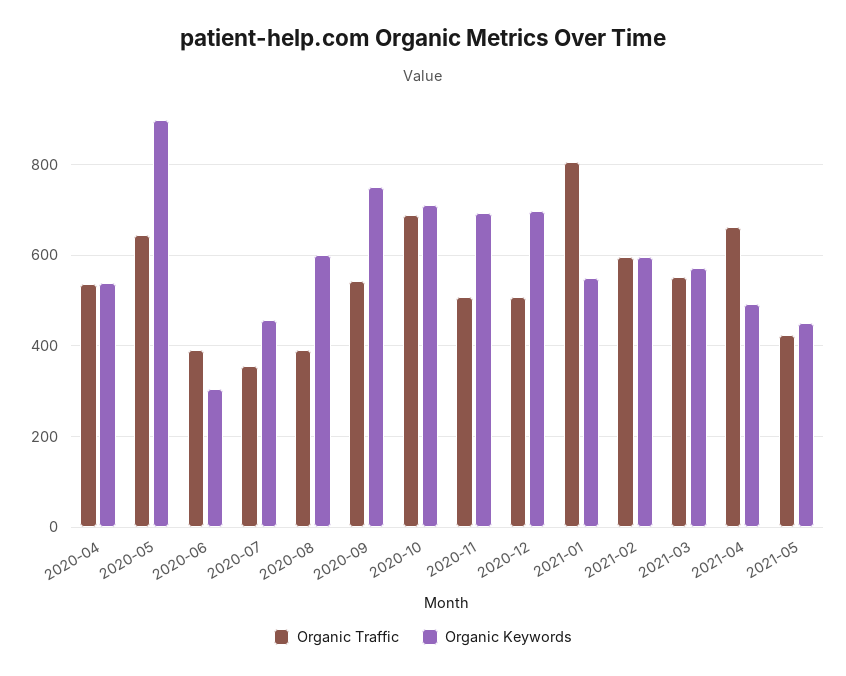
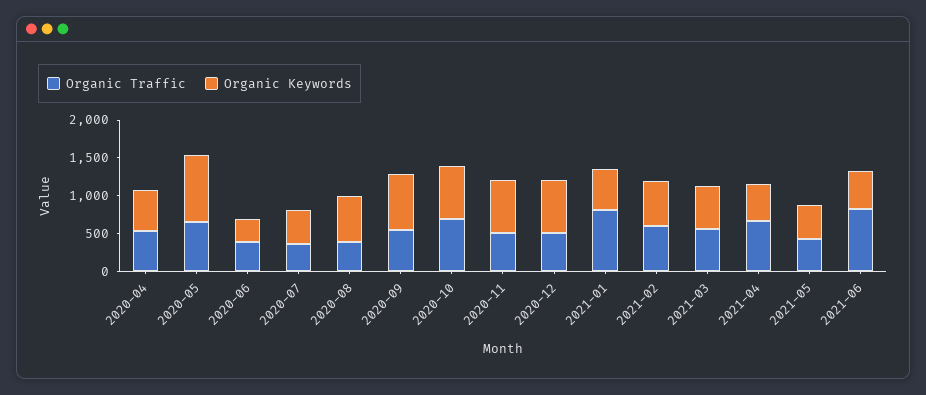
Organic Traffic, 2021-06: none -> 750
Organic Keywords, 2021-06: none -> 500

